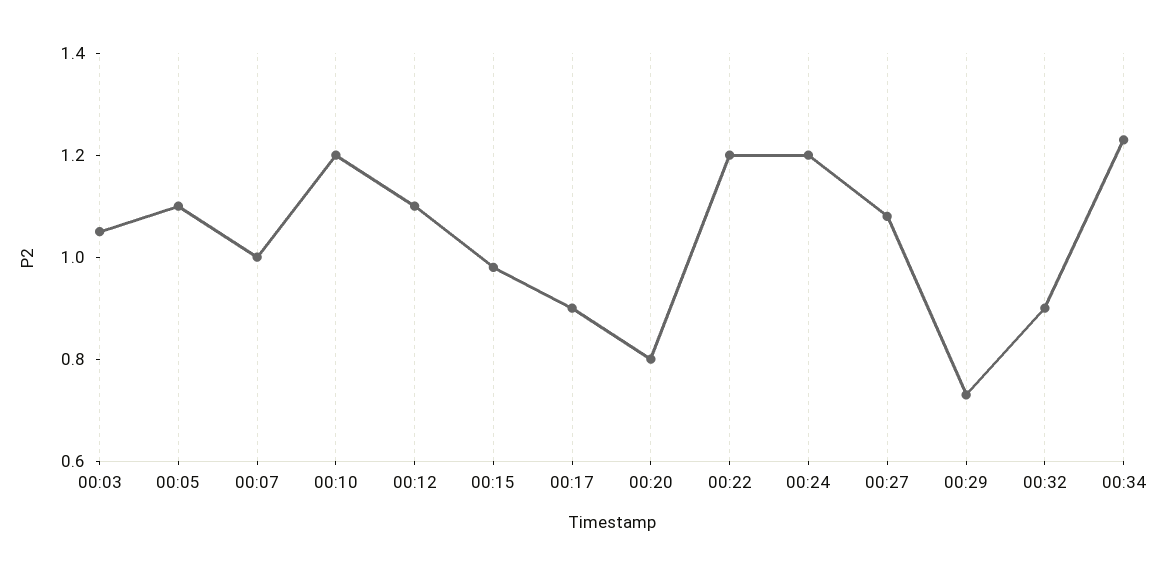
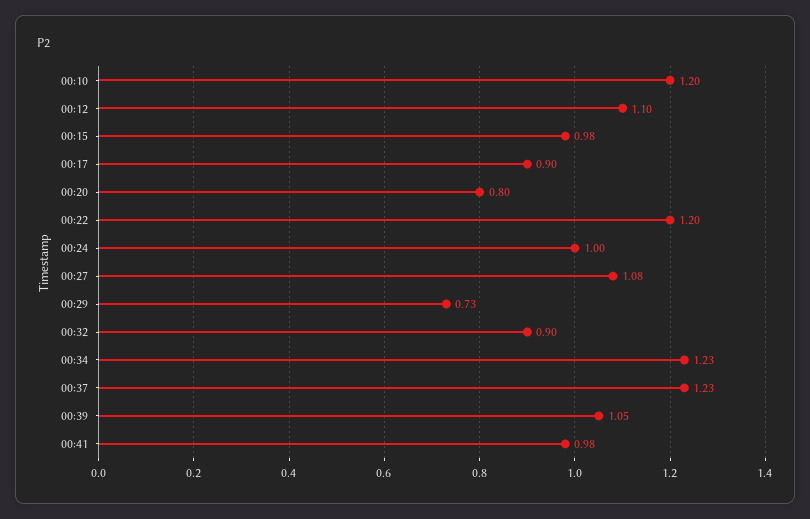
00:03: 1.05 -> none
00:05: 1.1 -> none
00:07: 1 -> none
00:24: 1.2 -> 1
00:37: none -> 1.23
00:39: none -> 1.05
00:41: none -> 0.98

